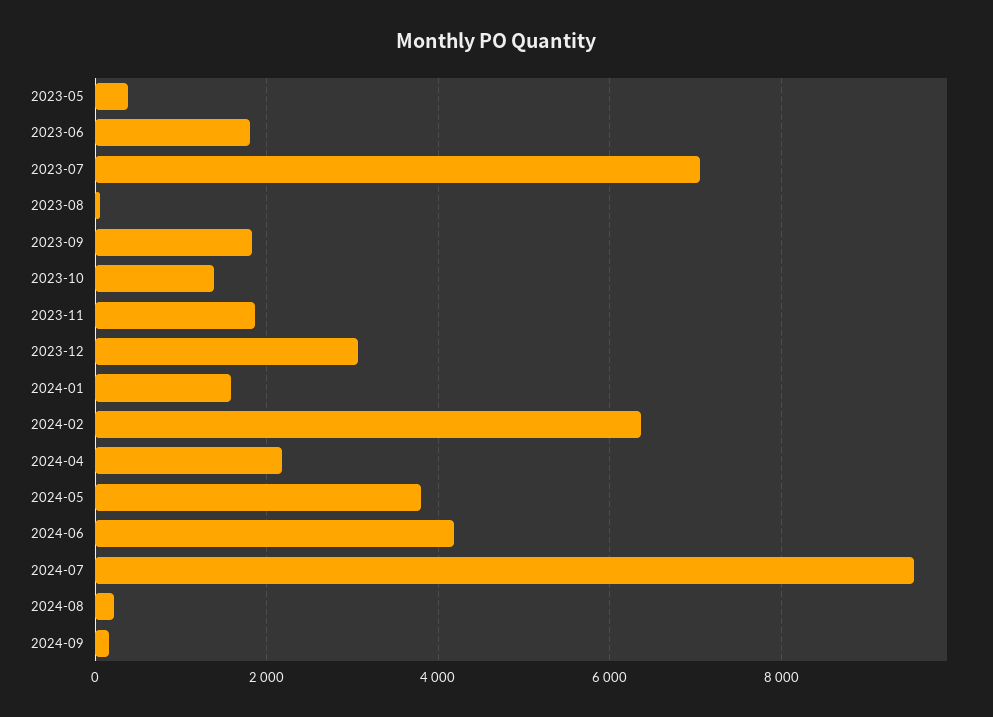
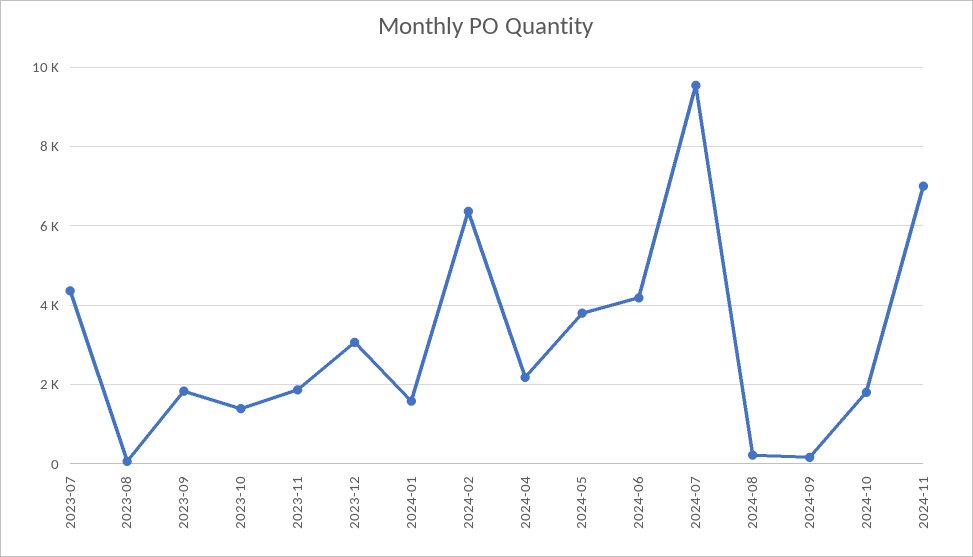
2023-05: 400 -> none
2023-06: 1800 -> none
2023-07: 7000 -> 4400
2024-10: none -> 1800
2024-11: none -> 7000

